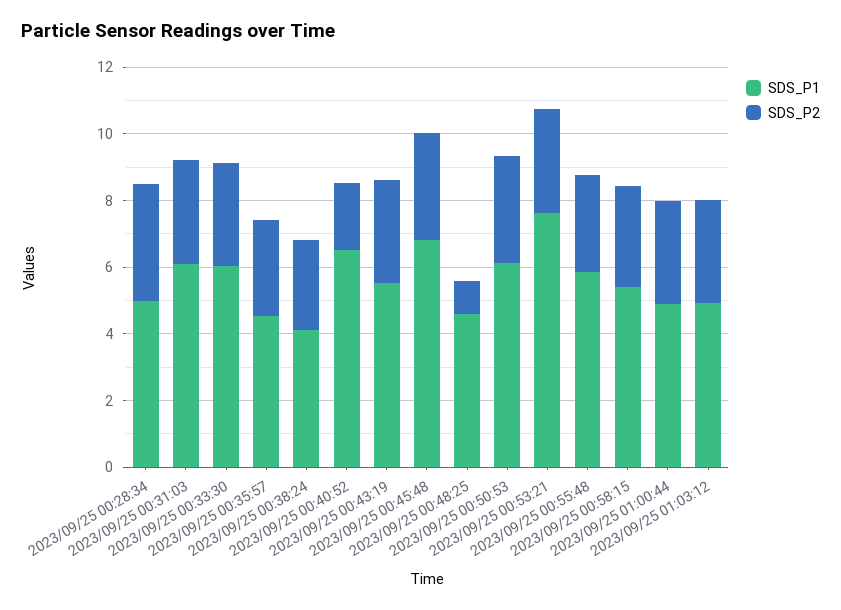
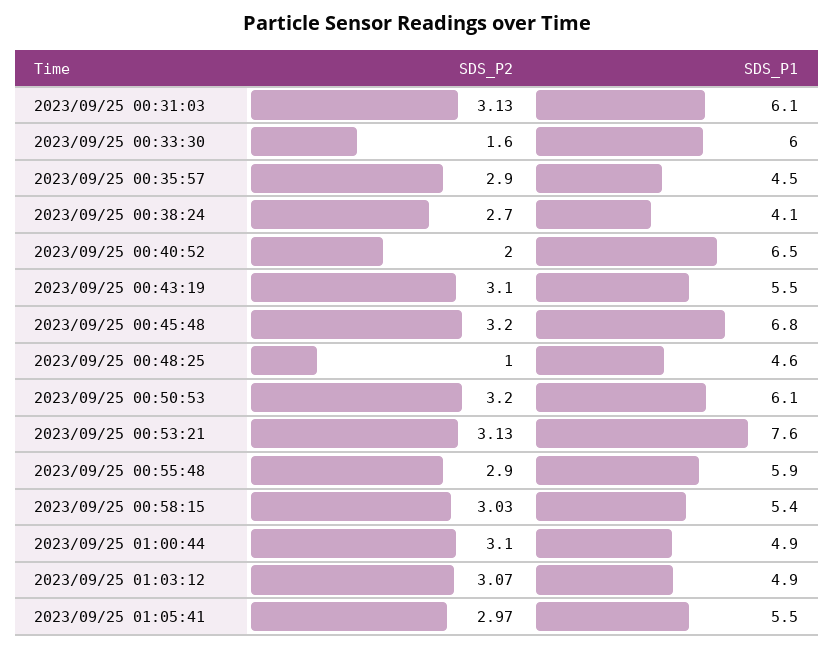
SDS_P1, 2023/09/25 00:28:34: 5 -> none
SDS_P2, 2023/09/25 00:28:34: 3.5 -> none
SDS_P2, 2023/09/25 00:33:30: 3 -> 1.6
SDS_P2, 2023/09/25 01:05:41: none -> 2.97
SDS_P1, 2023/09/25 01:05:41: none -> 5.5

